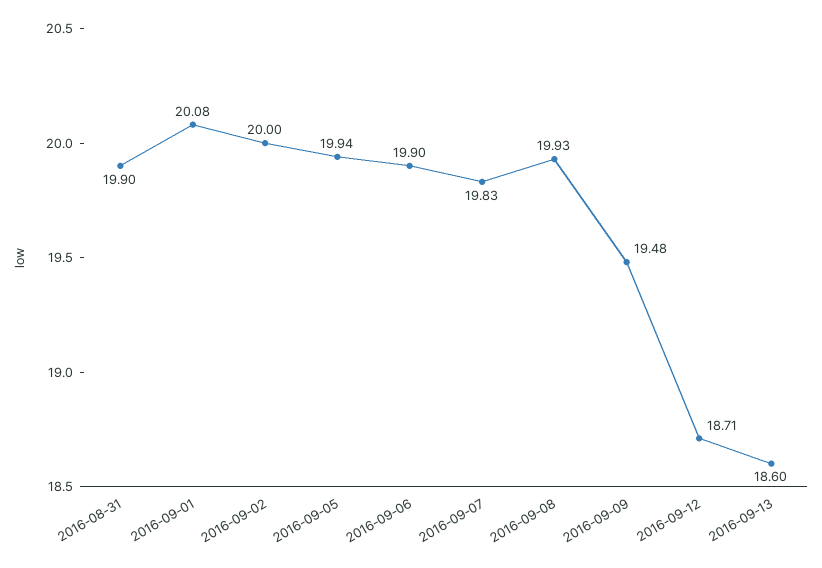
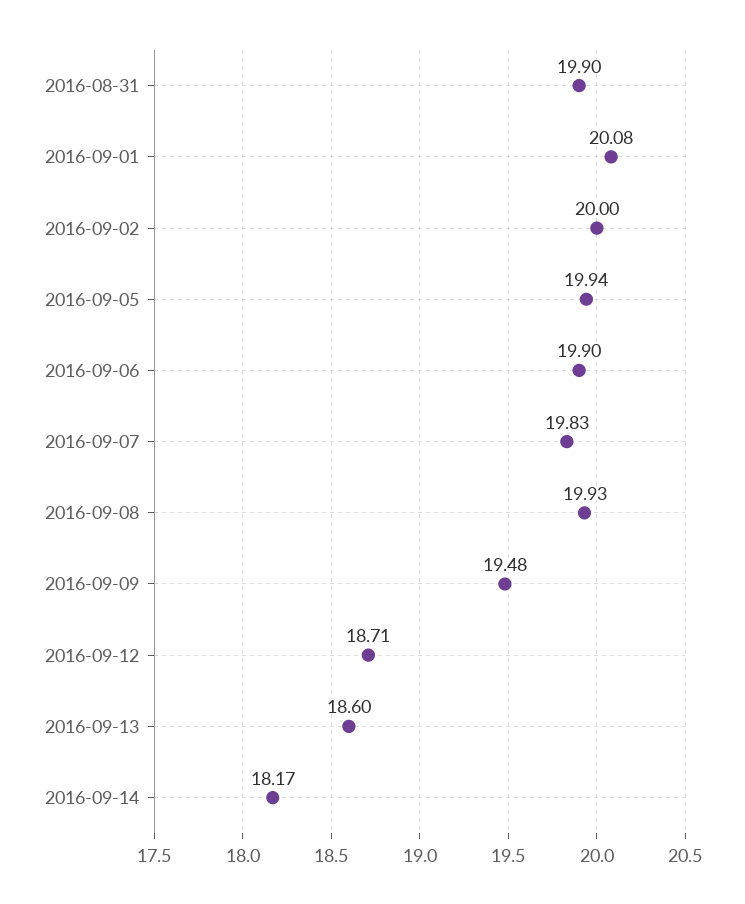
2016-09-14: none -> 18.17

